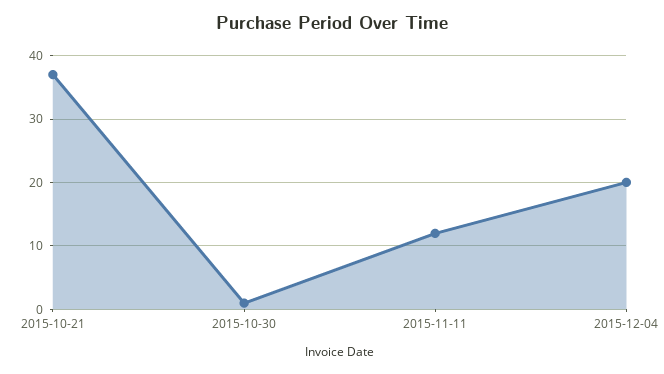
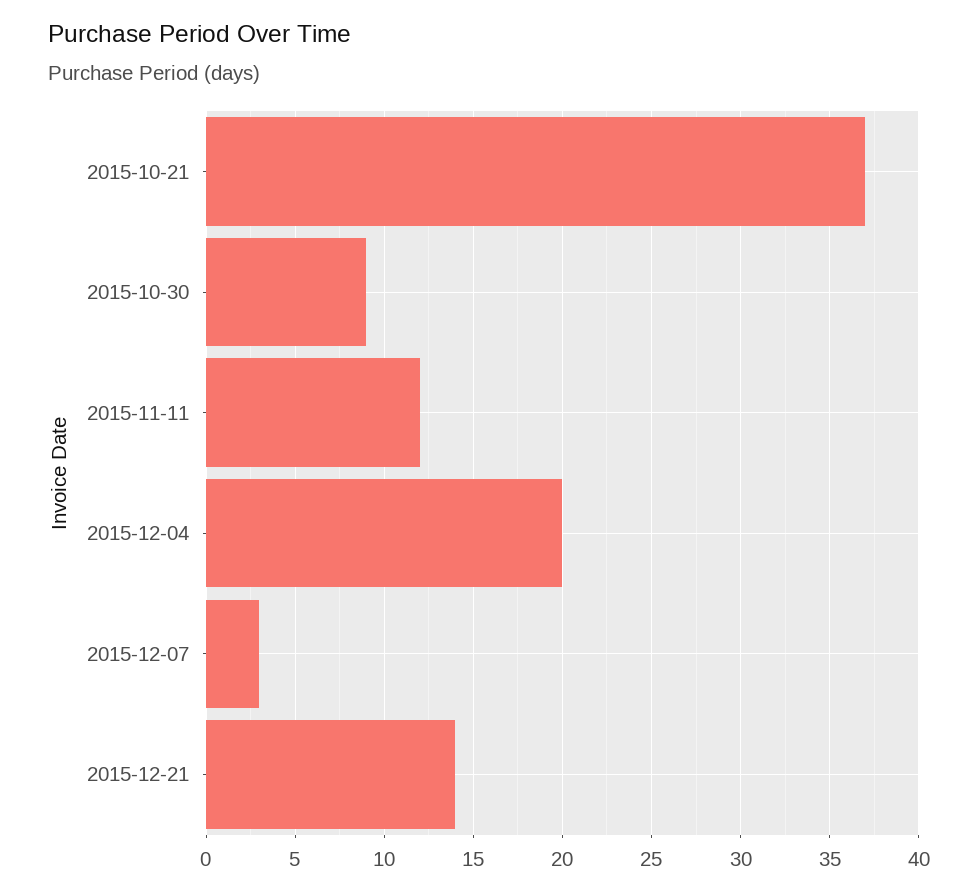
2015-10-30: 1 -> 9
2015-12-07: none -> 3
2015-12-21: none -> 14

